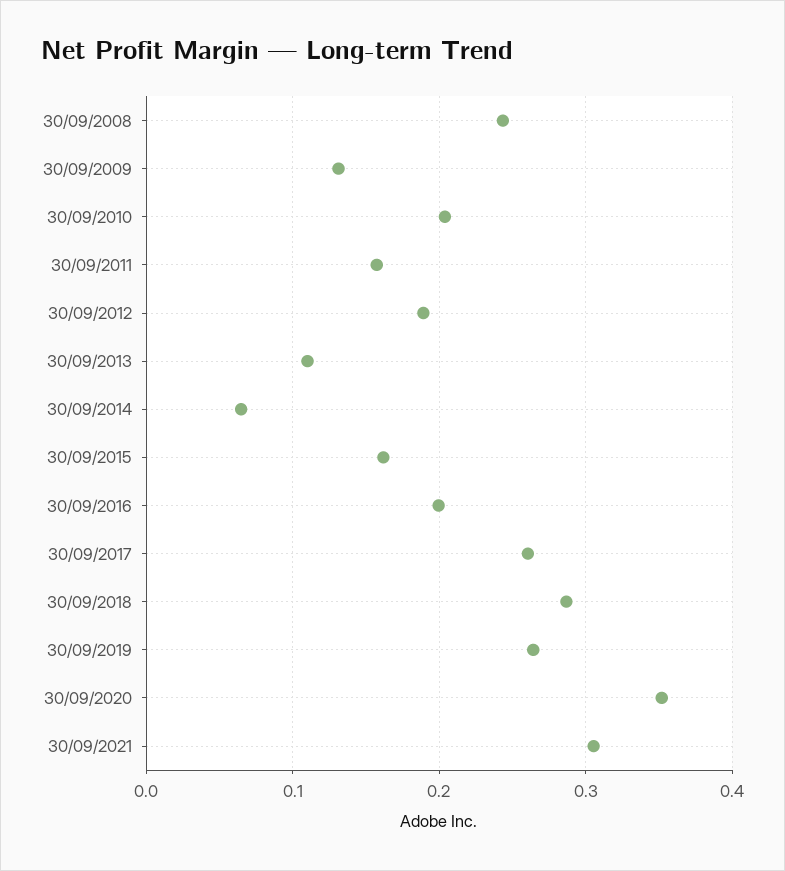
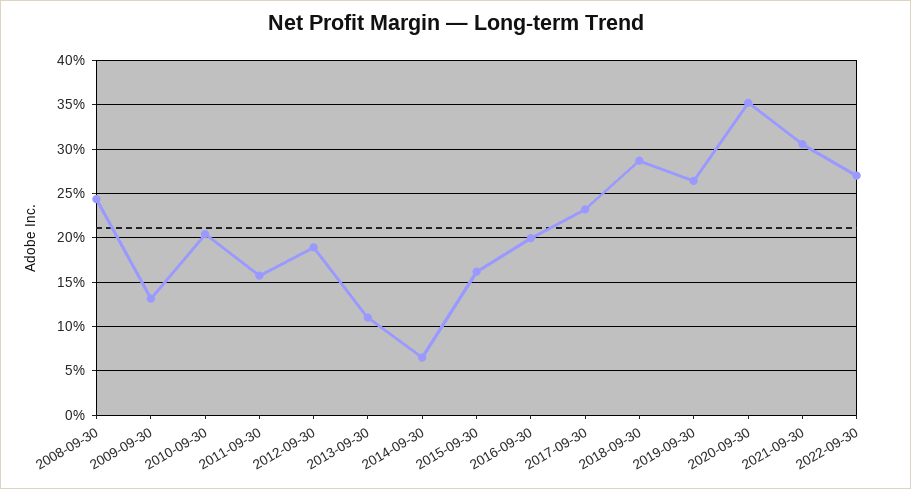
30/09/2017: 0.26 -> 0.23
2022-09-30: none -> 0.27

